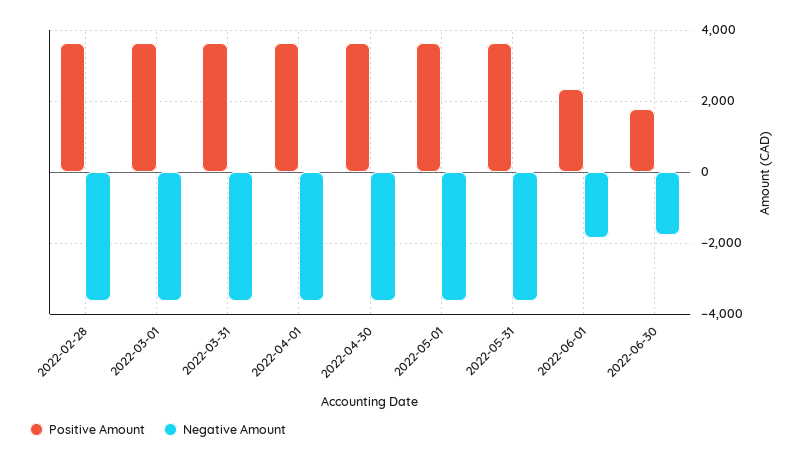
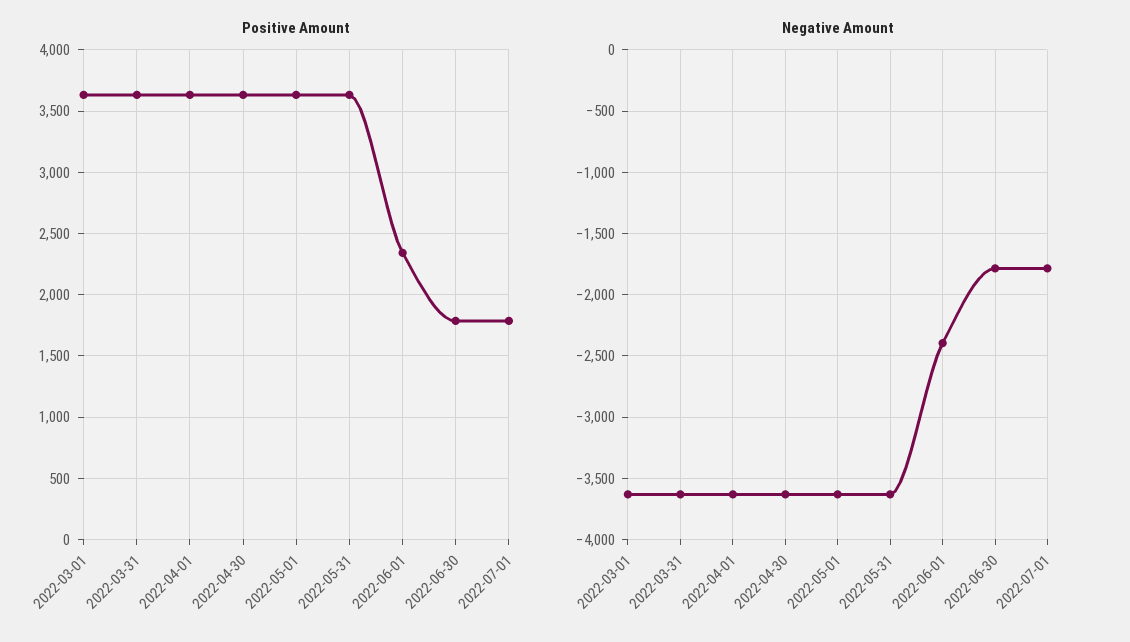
Positive Amount, 2022-02-28: 3600 -> none
Negative Amount, 2022-02-28: -3600 -> none
Negative Amount, 2022-06-01: -1800 -> -2400
Positive Amount, 2022-07-01: none -> 1800
Negative Amount, 2022-07-01: none -> -1800

